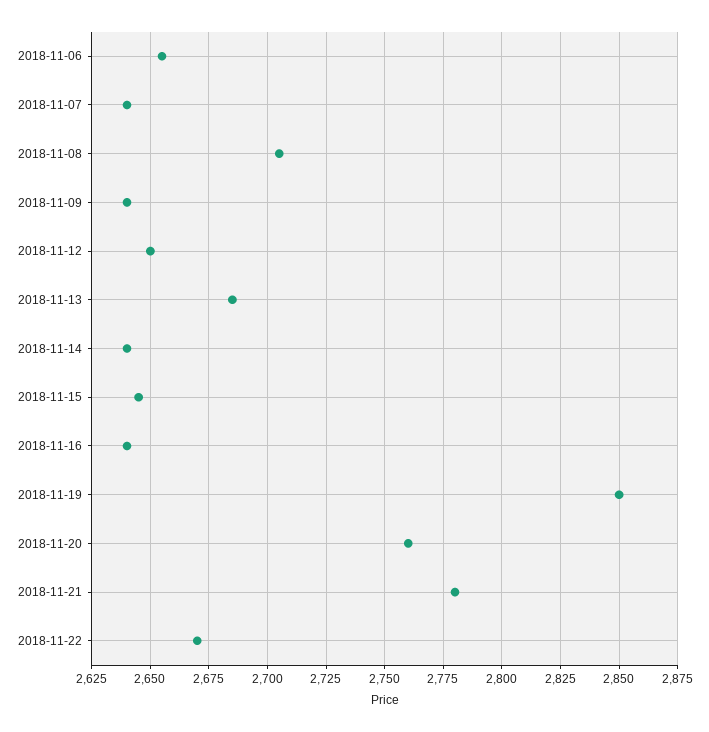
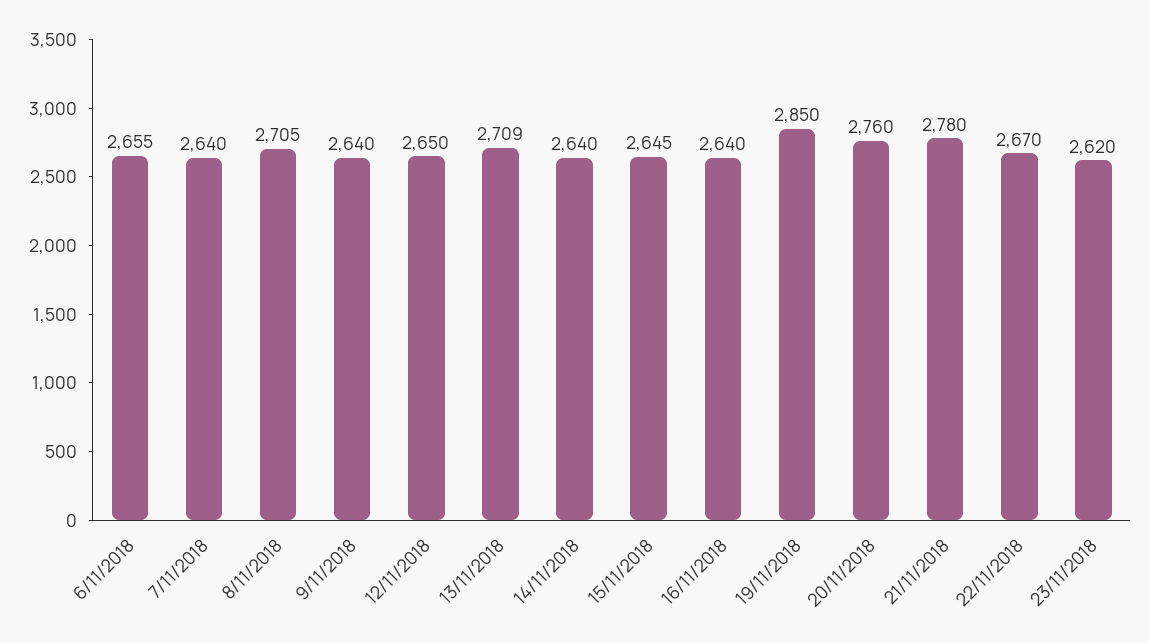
2018-11-13: 2685 -> 2709
23/11/2018: none -> 2620

